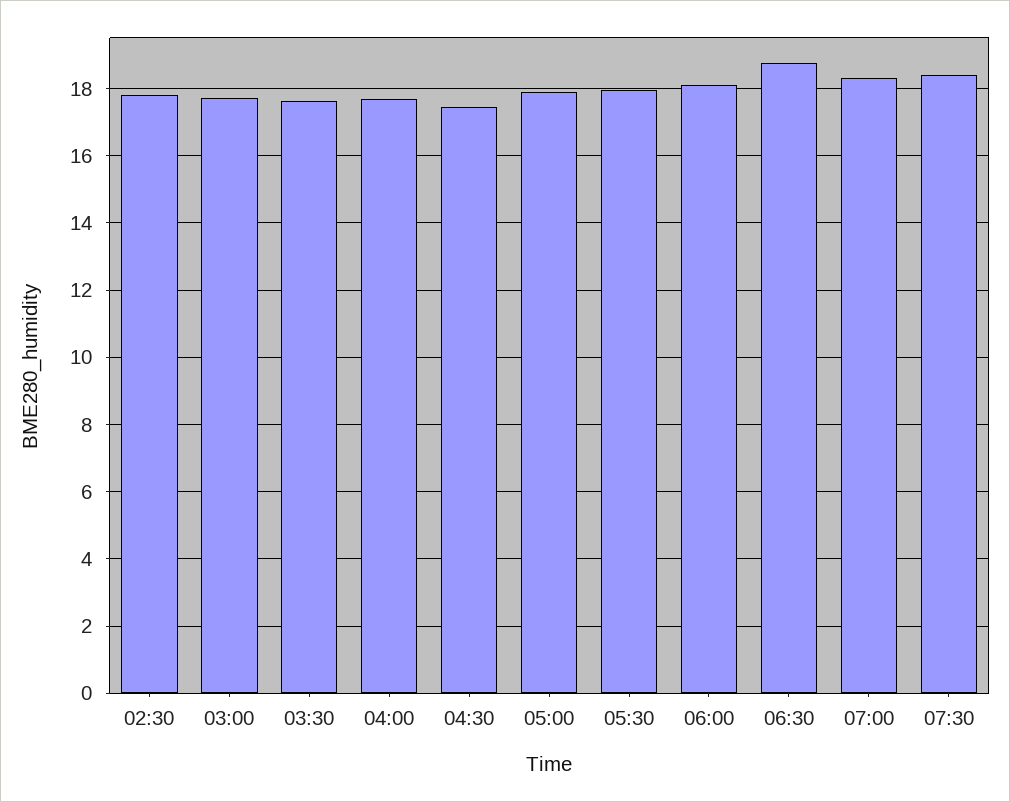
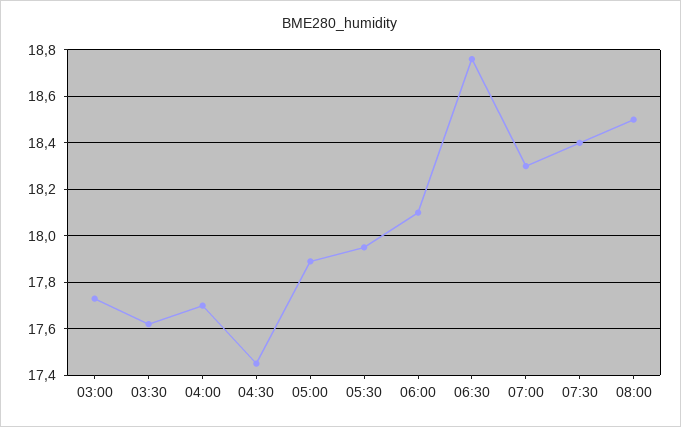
02:30: 17.8 -> none
08:00: none -> 18.5

